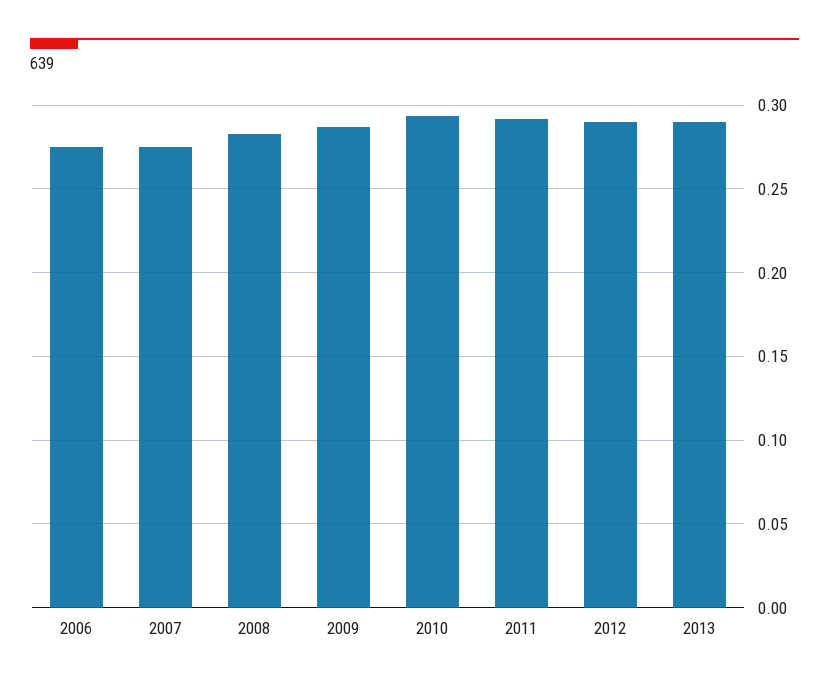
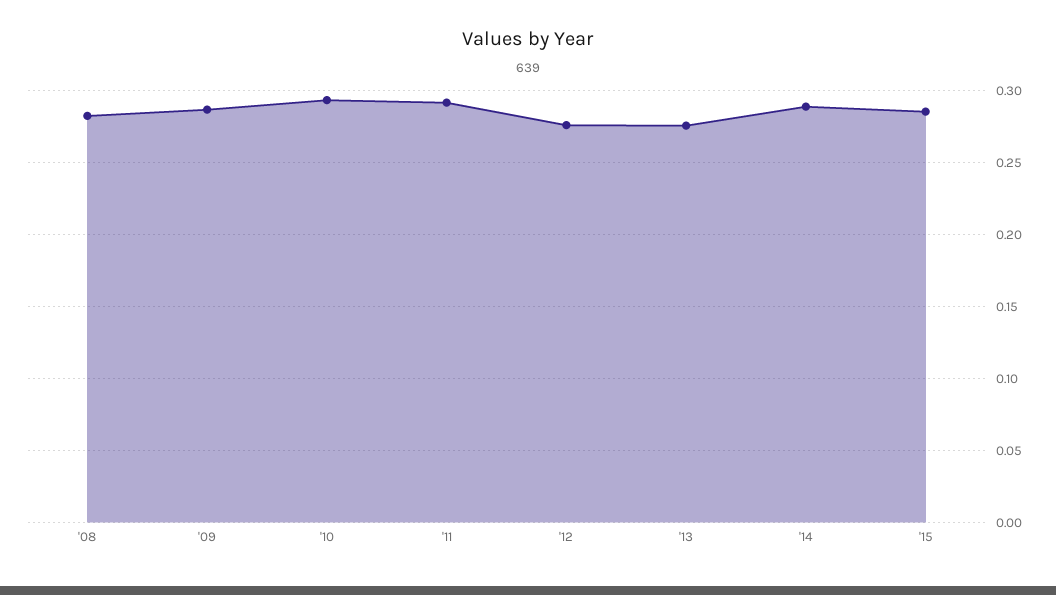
2006: 0.275 -> none
2007: 0.275 -> none
2012: 0.29 -> 0.275
2013: 0.29 -> 0.275
'14: none -> 0.29
'15: none -> 0.285

